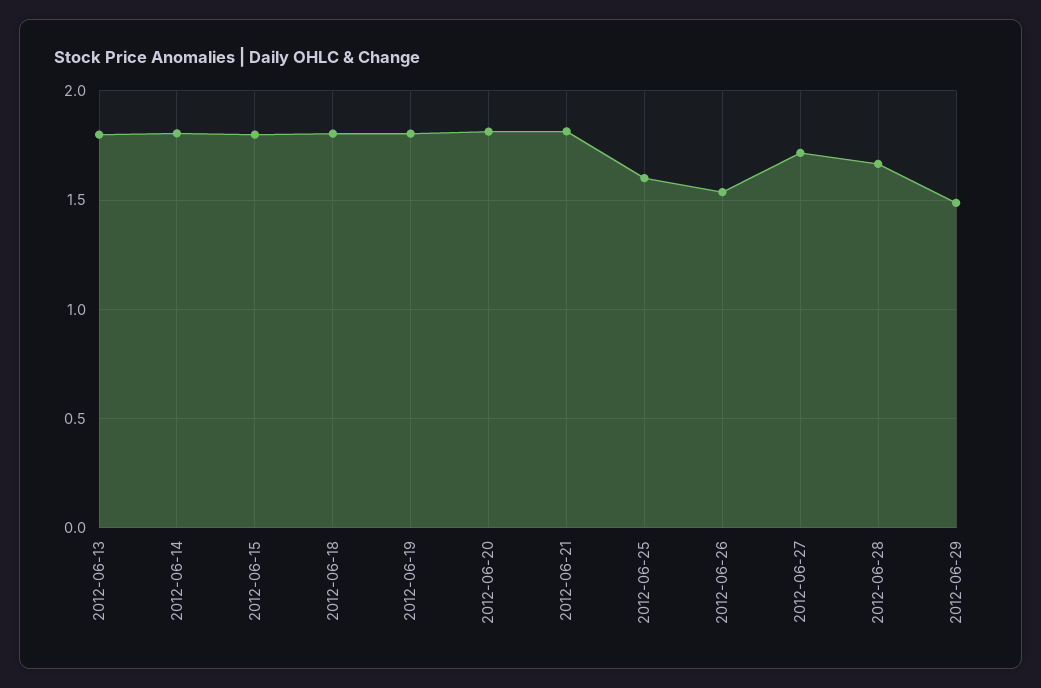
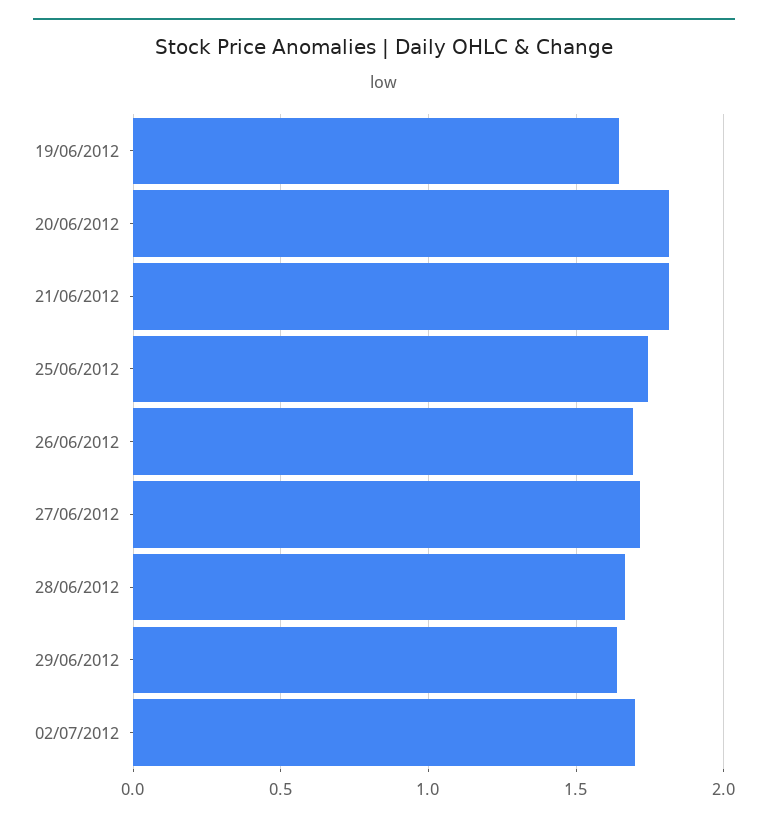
2012-06-13: 1.8 -> none
2012-06-14: 1.8 -> none
2012-06-15: 1.8 -> none
2012-06-18: 1.8 -> none
2012-06-19: 1.8 -> 1.65
2012-06-25: 1.6 -> 1.75
2012-06-26: 1.55 -> 1.7
2012-06-29: 1.5 -> 1.65
02/07/2012: none -> 1.7

